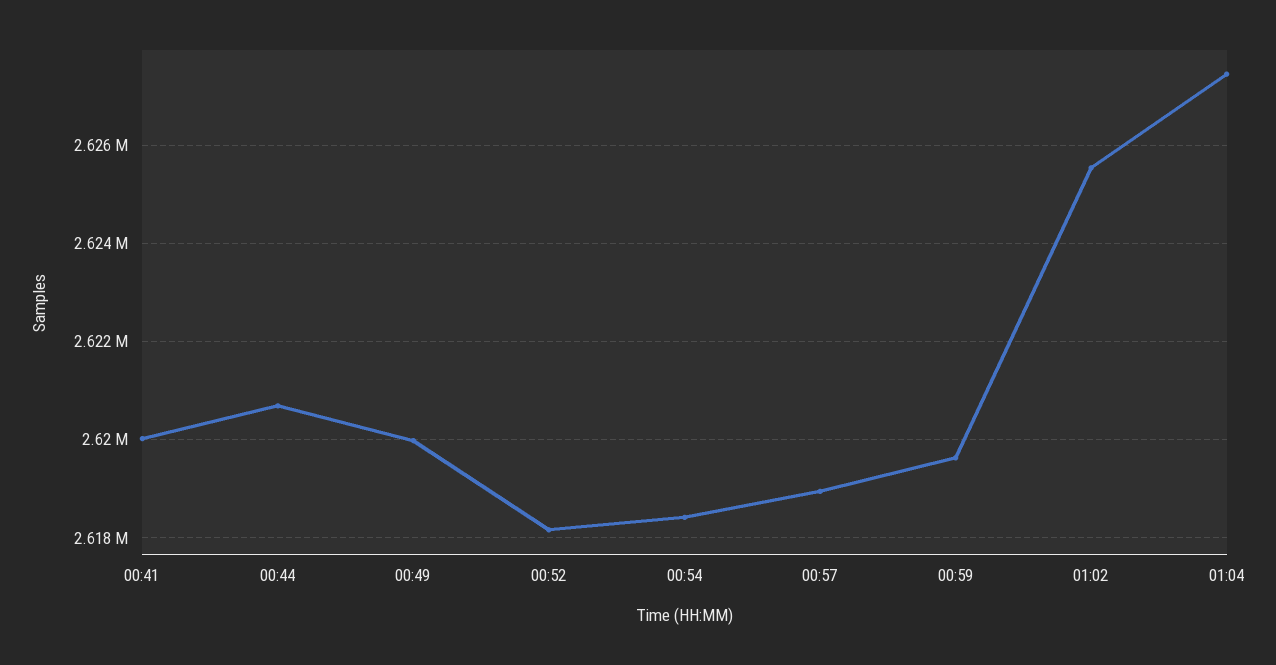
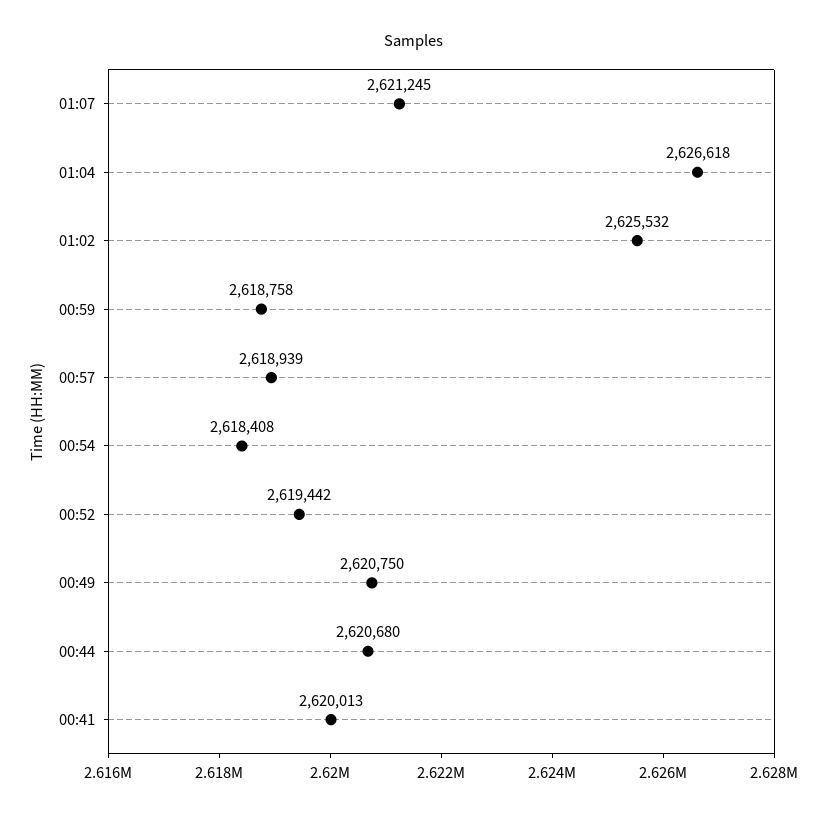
00:49: 2620000 -> 2620750
00:52: 2618200 -> 2619442
00:59: 2619600 -> 2618758
01:04: 2627400 -> 2626618
01:07: none -> 2621245

